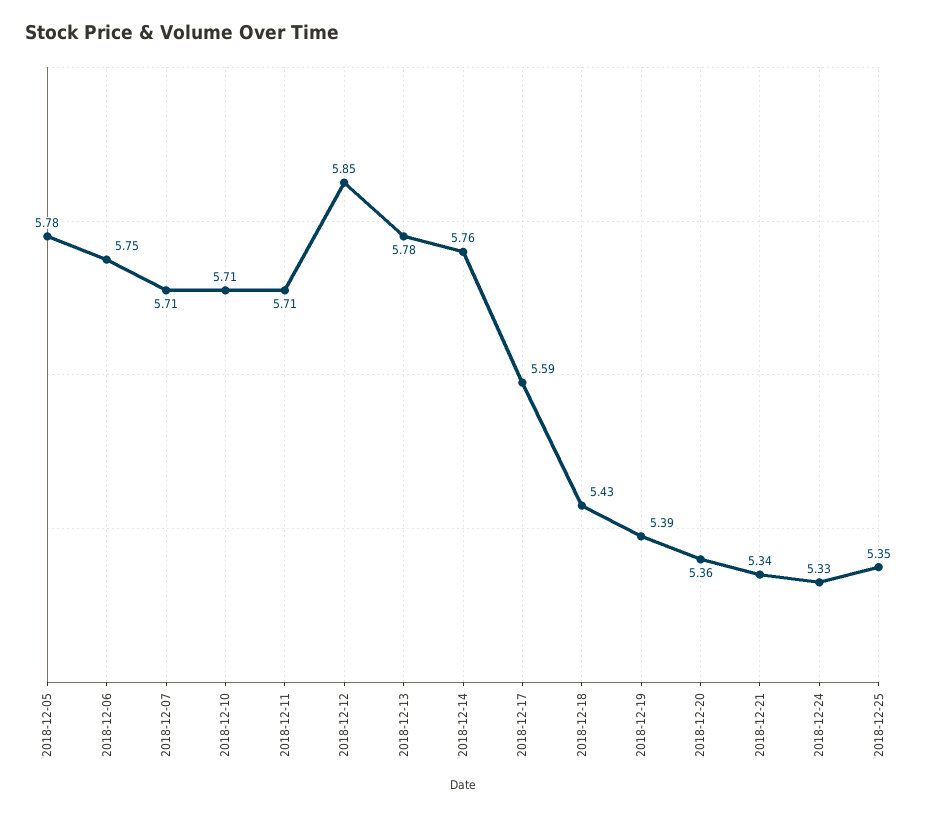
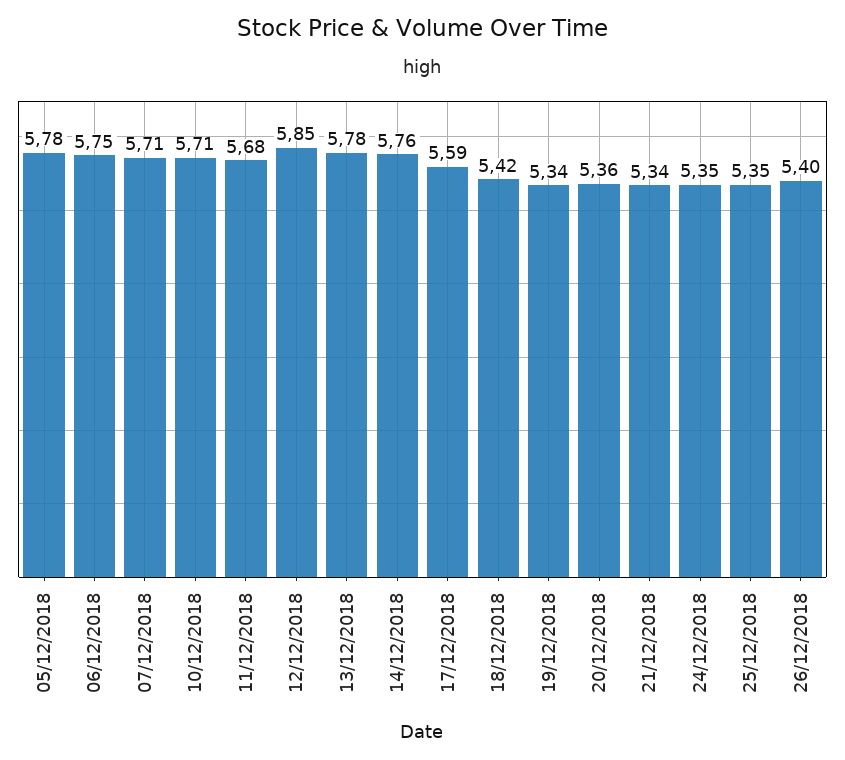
2018-12-11: 5.71 -> 5.68
2018-12-18: 5.43 -> 5.42
2018-12-19: 5.39 -> 5.34
2018-12-24: 5.33 -> 5.35
26/12/2018: none -> 5.4

